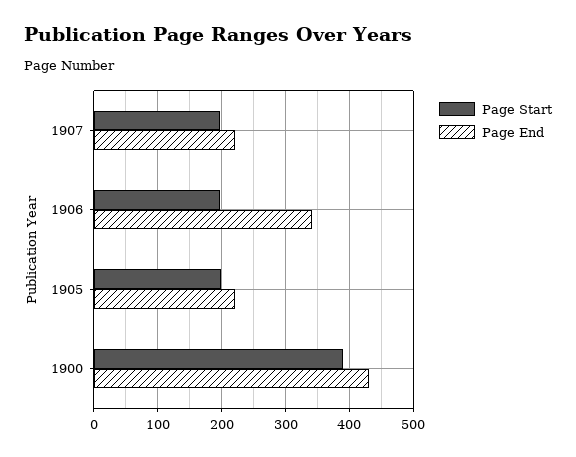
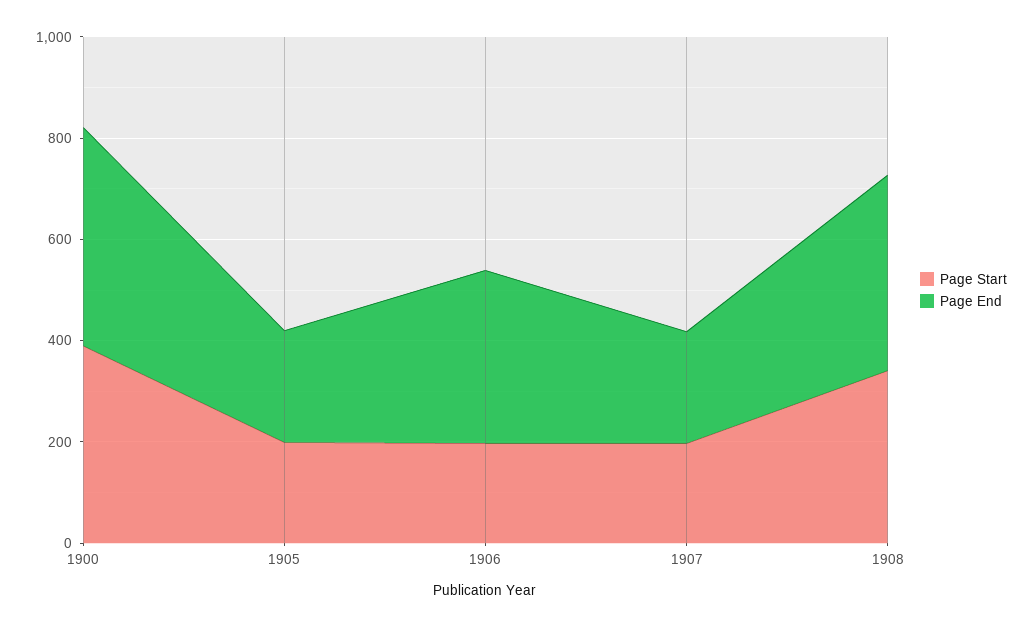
Page Start, 1908: none -> 350
Page End, 1908: none -> 400

